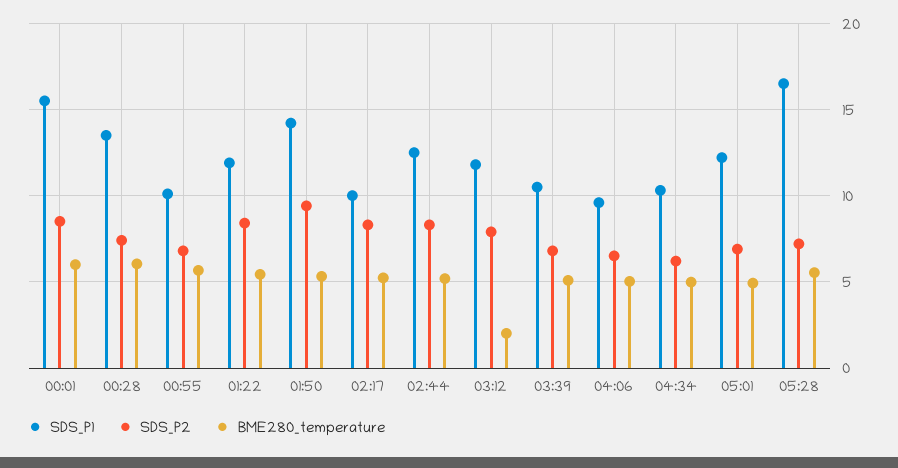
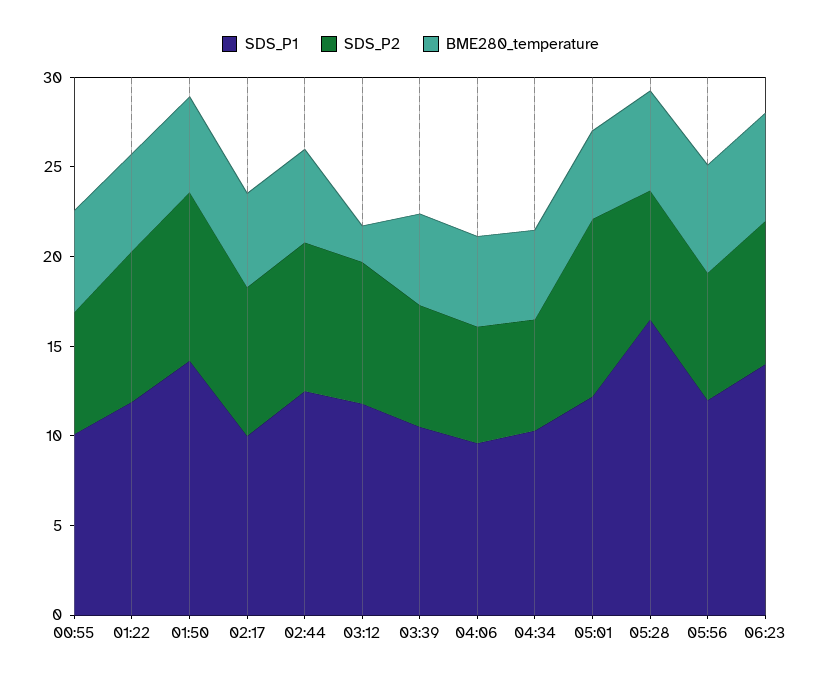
SDS_P1, 00:01: 15.5 -> none
SDS_P2, 00:01: 8.5 -> none
BME280_temperature, 00:01: 6 -> none
SDS_P1, 00:28: 13.5 -> none
SDS_P2, 00:28: 7.5 -> none
BME280_temperature, 00:28: 6 -> none
SDS_P2, 05:01: 7 -> 10
SDS_P1, 05:56: none -> 12
SDS_P2, 05:56: none -> 7
BME280_temperature, 05:56: none -> 6
SDS_P1, 06:23: none -> 14
SDS_P2, 06:23: none -> 8
BME280_temperature, 06:23: none -> 6

